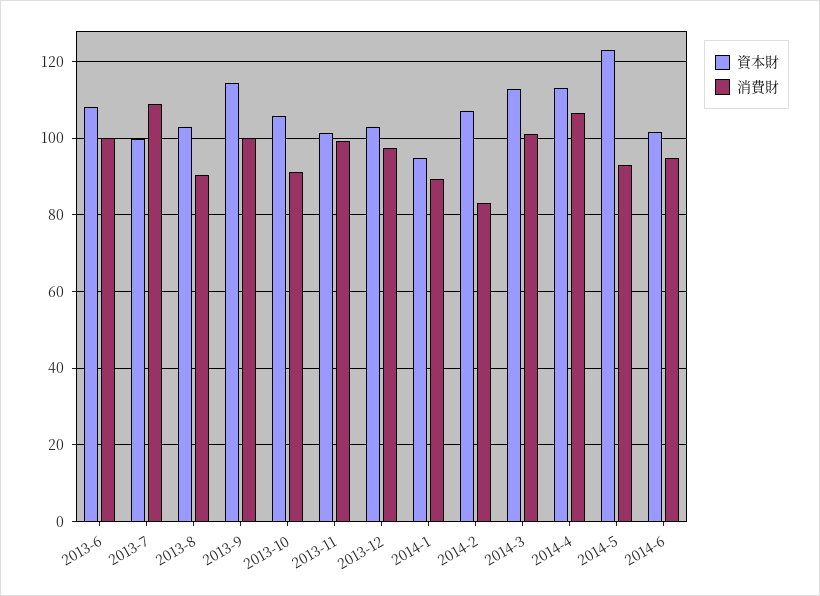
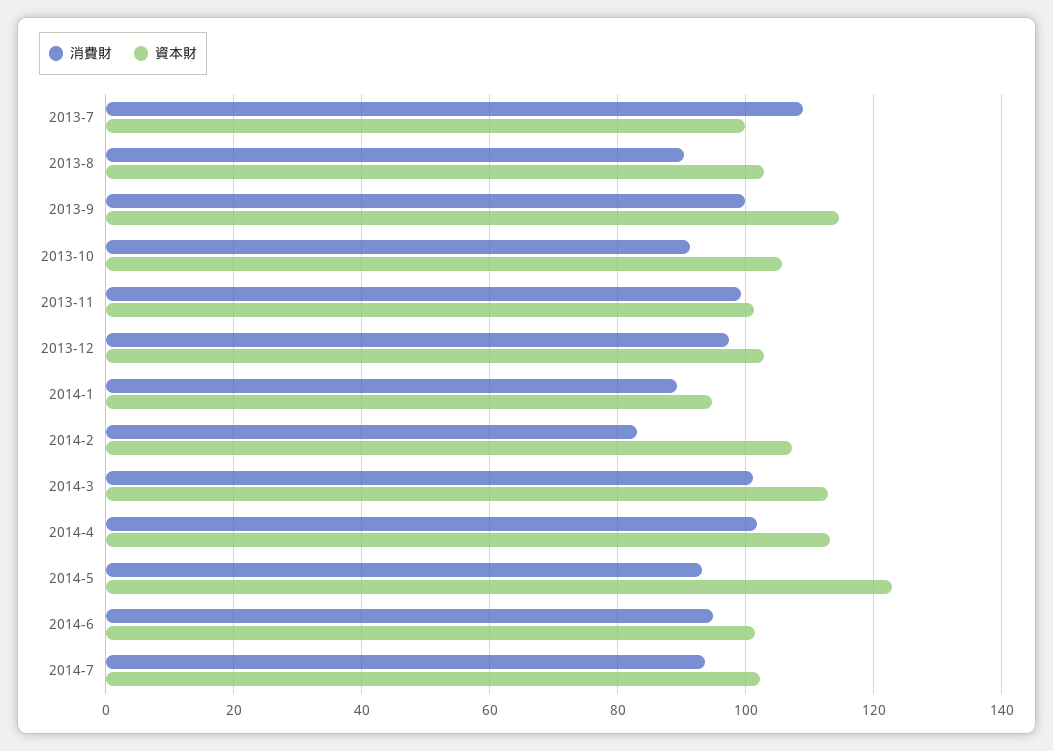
資本財, 2013-6: 108 -> none
消費財, 2013-6: 100 -> none
消費財, 2014-4: 106 -> 102
消費財, 2014-7: none -> 94
資本財, 2014-7: none -> 102

